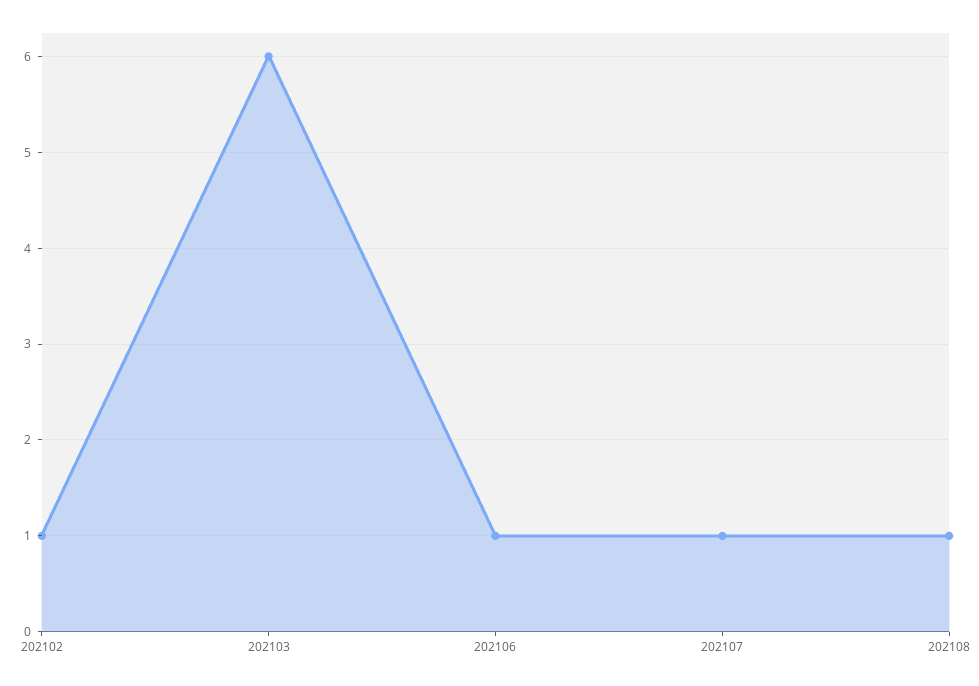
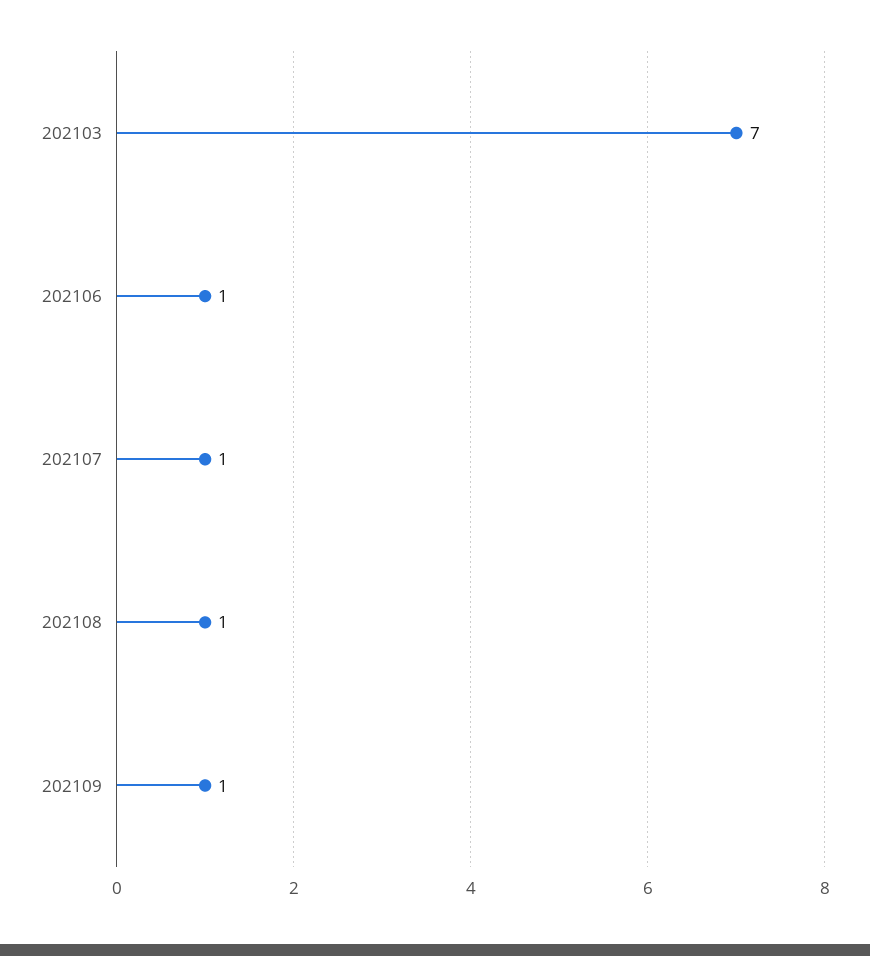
202102: 1 -> none
202103: 6 -> 7
202109: none -> 1

